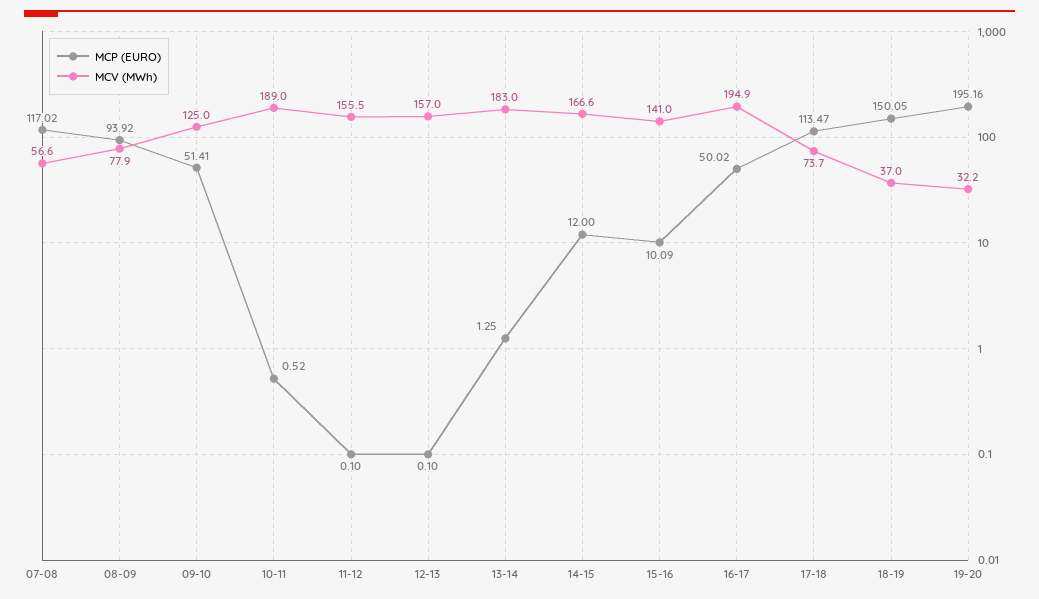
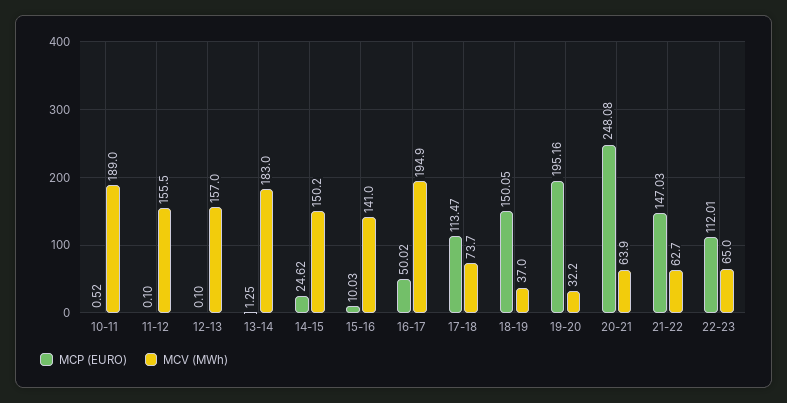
MCP (EURO), 07-08: 117.02 -> none
MCV (MWh), 07-08: 56.6 -> none
MCP (EURO), 08-09: 93.92 -> none
MCV (MWh), 08-09: 77.9 -> none
MCP (EURO), 09-10: 51.41 -> none
MCV (MWh), 09-10: 125 -> none
MCP (EURO), 14-15: 12 -> 24.62
MCV (MWh), 14-15: 166.6 -> 150.2
MCP (EURO), 15-16: 10.09 -> 10.03
MCP (EURO), 20-21: none -> 248.08
MCV (MWh), 20-21: none -> 63.9
MCP (EURO), 21-22: none -> 147.03
MCV (MWh), 21-22: none -> 62.7
MCP (EURO), 22-23: none -> 112.01
MCV (MWh), 22-23: none -> 65

